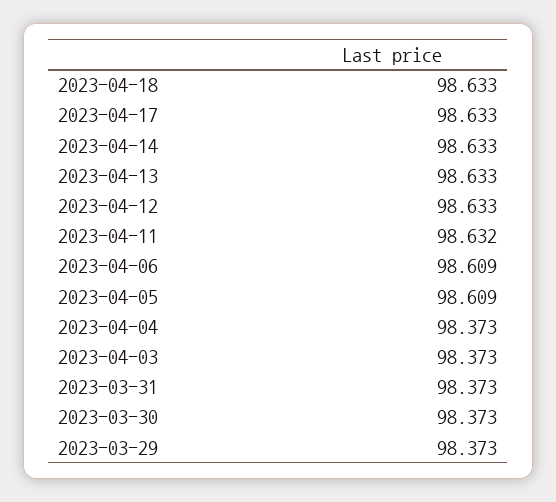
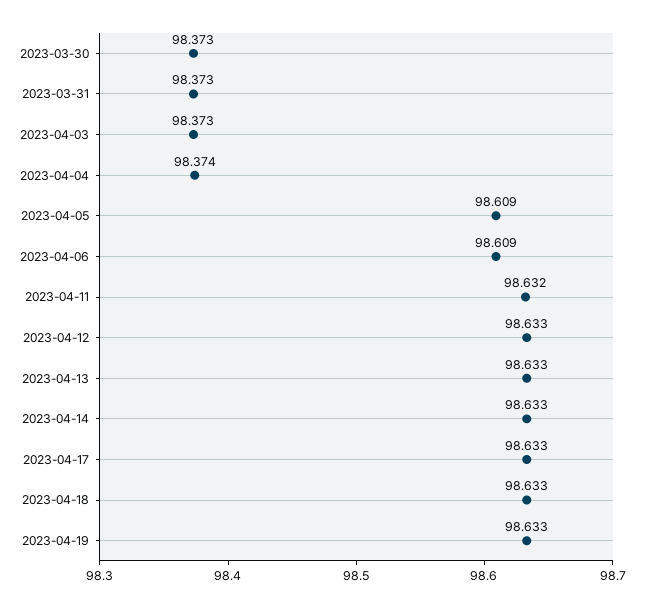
2023-04-04: 98.373 -> 98.374
2023-03-29: 98.373 -> none
2023-04-19: none -> 98.633

